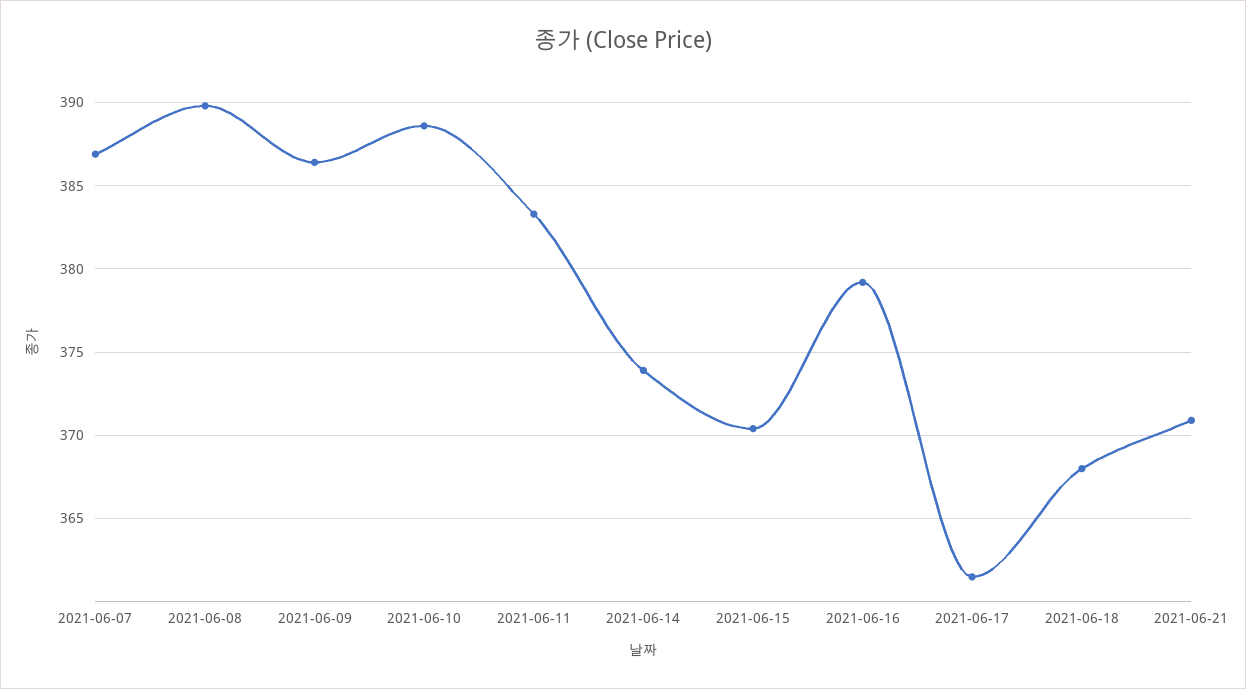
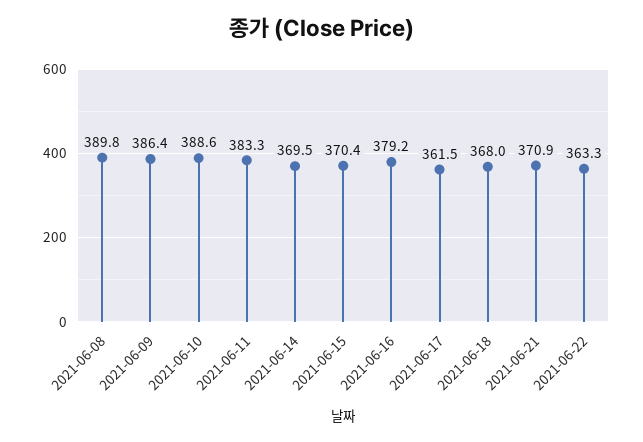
2021-06-07: 387 -> none
2021-06-14: 374 -> 369.5
2021-06-22: none -> 363.3

